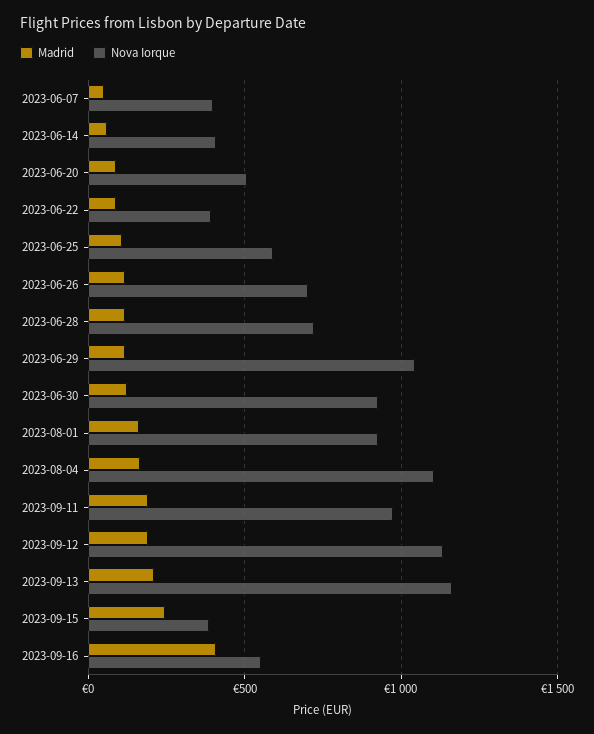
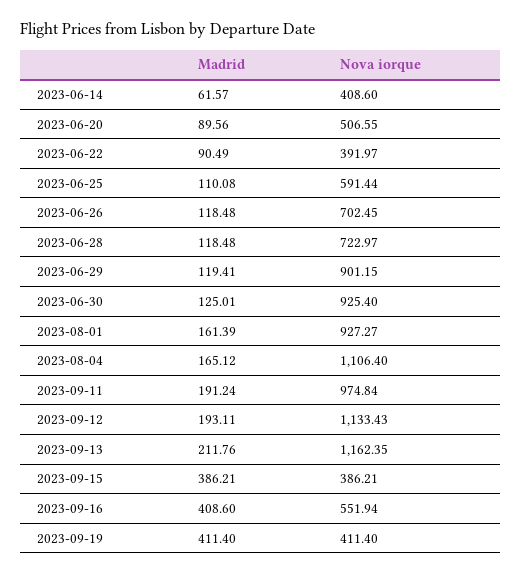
Madrid, 2023-06-07: 50 -> none
Nova Iorque, 2023-06-07: 400 -> none
Nova Iorque, 2023-06-29: 1050 -> 901.15
Madrid, 2023-09-15: 250 -> 386.21
Madrid, 2023-09-19: none -> 411.4
Nova Iorque, 2023-09-19: none -> 411.4

